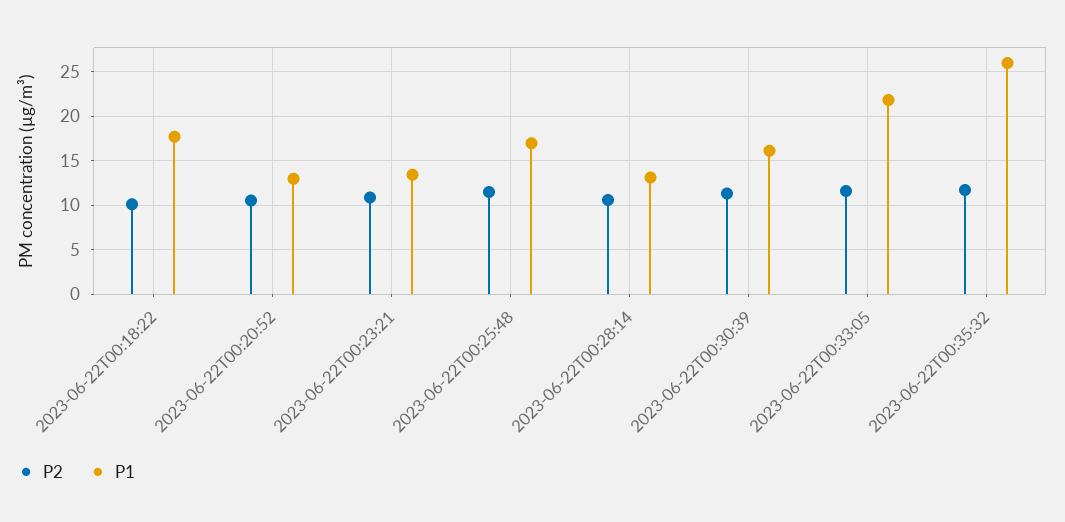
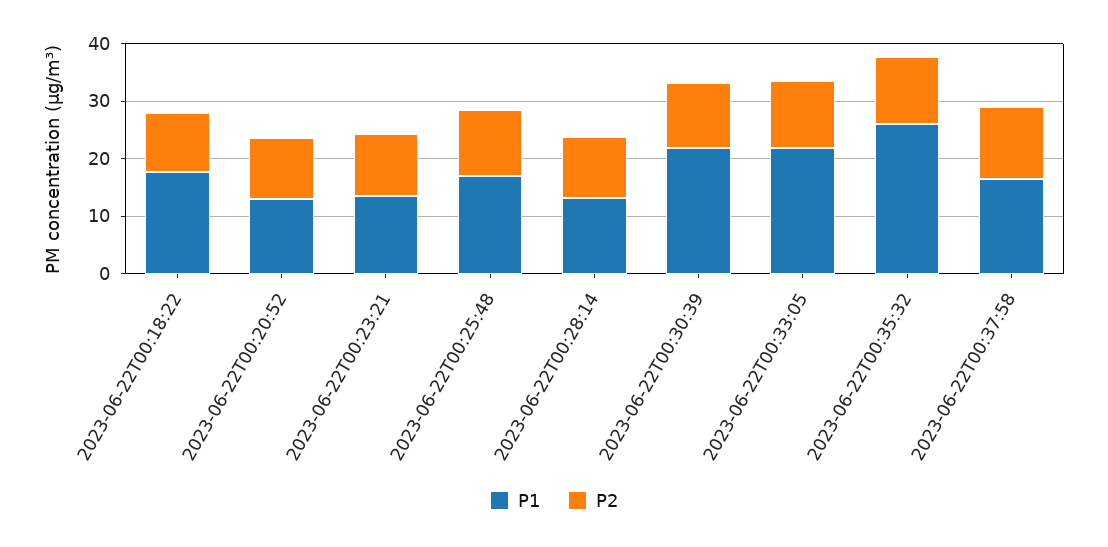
P1, 2023-06-22T00:30:39: 16 -> 22
P1, 2023-06-22T00:37:58: none -> 16
P2, 2023-06-22T00:37:58: none -> 12

